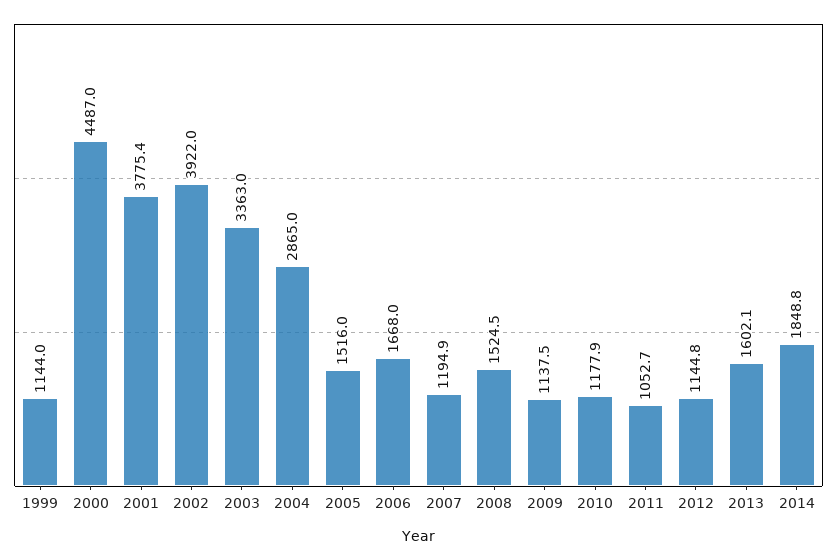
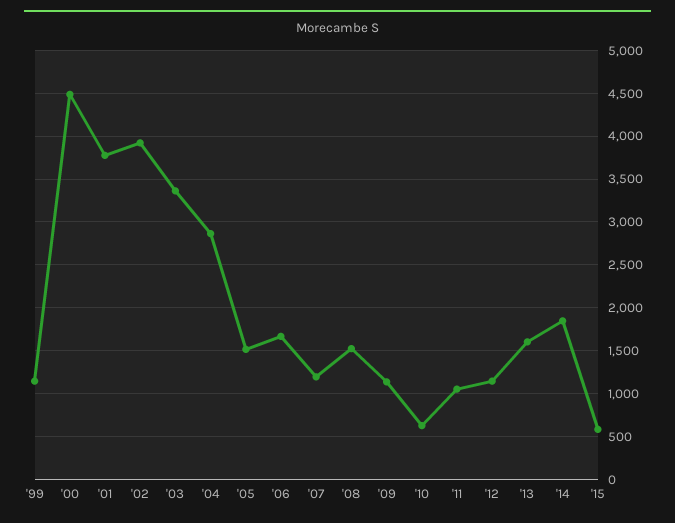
2010: 1177.9 -> 600
'15: none -> 600

